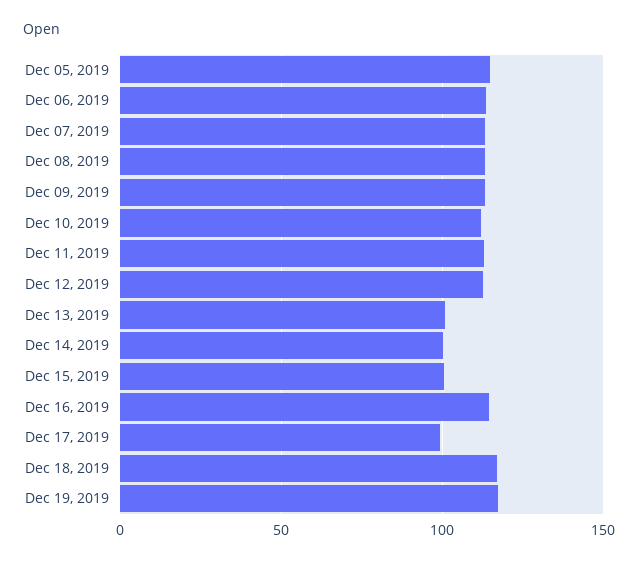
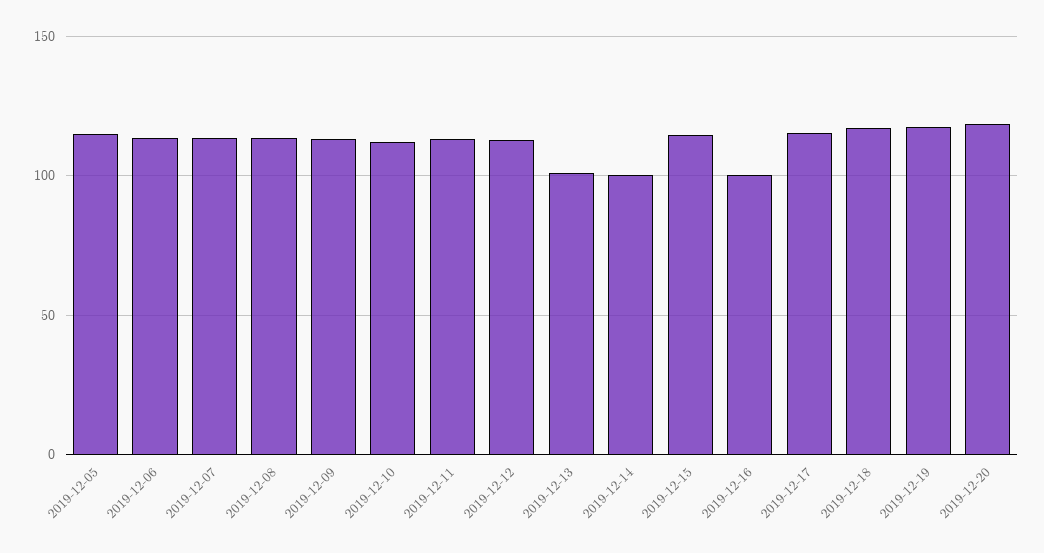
Dec 15, 2019: 100 -> 115
Dec 16, 2019: 115 -> 100
Dec 17, 2019: 100 -> 115
2019-12-20: none -> 120

